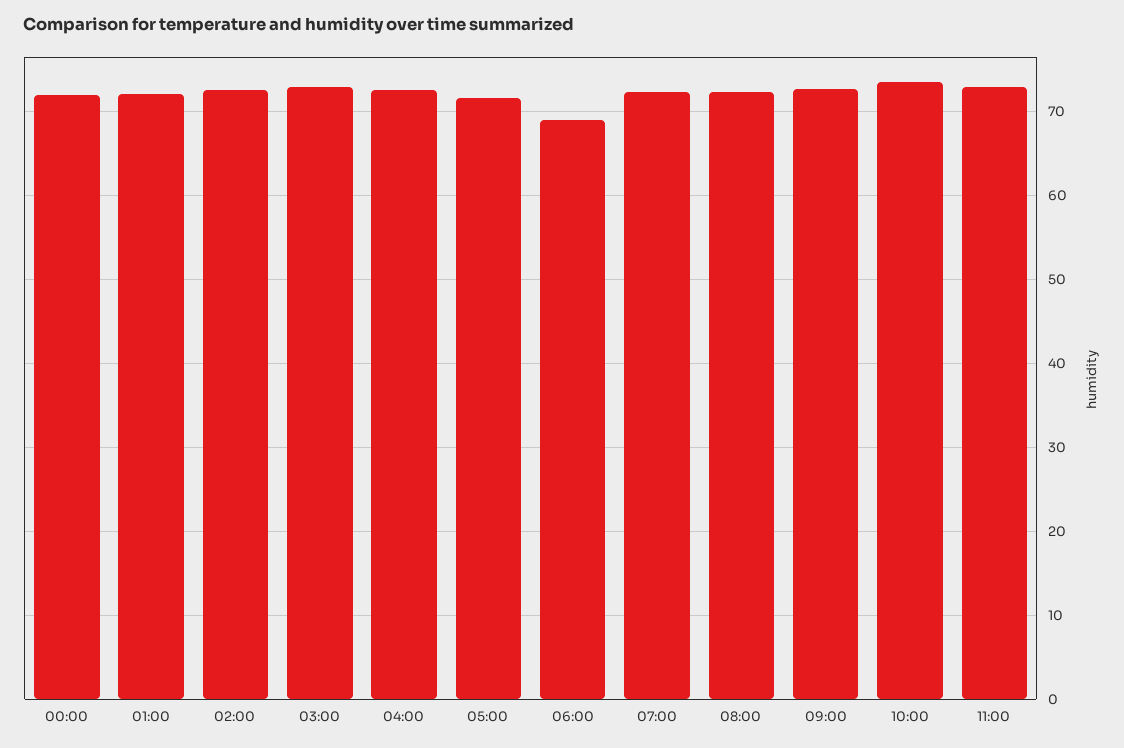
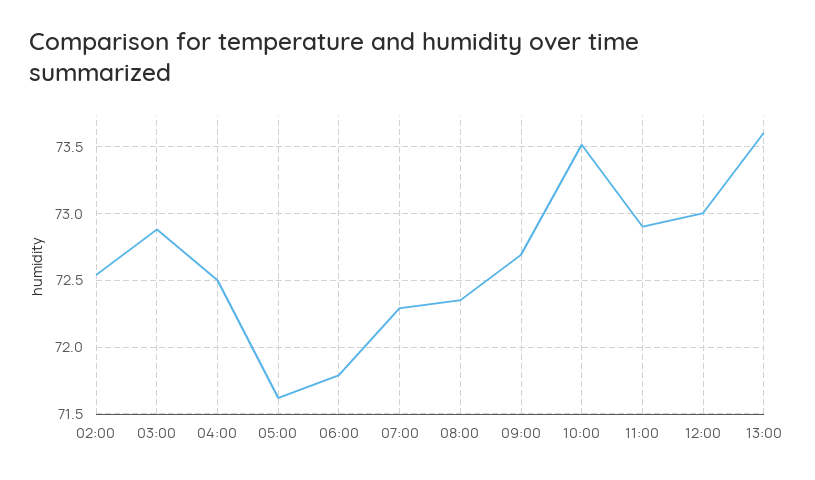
00:00: 72 -> none
01:00: 72 -> none
06:00: 69 -> 71.8
12:00: none -> 73
13:00: none -> 73.6

